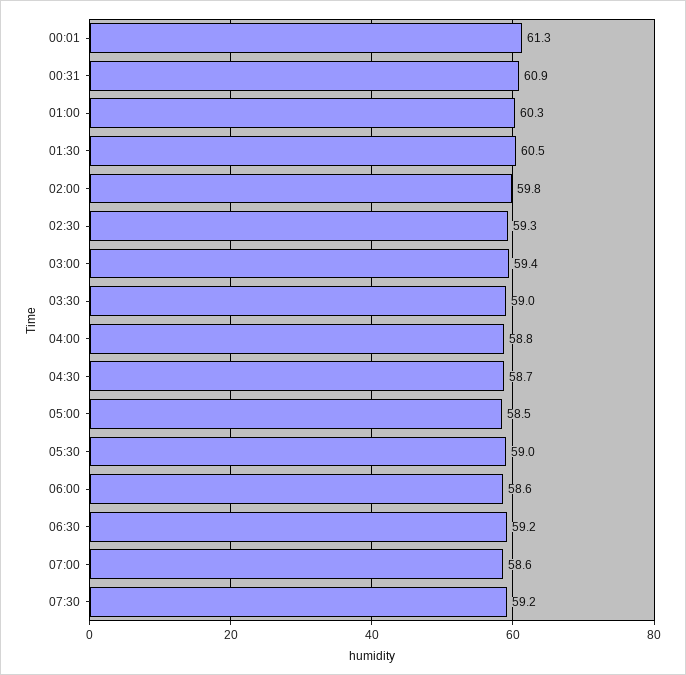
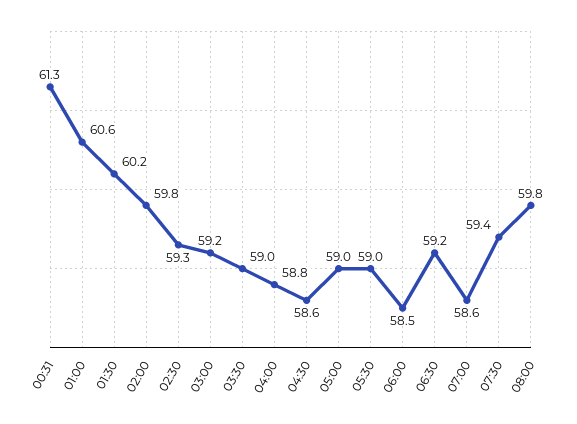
00:01: 61.3 -> none
00:31: 60.9 -> 61.3
01:00: 60.3 -> 60.6
01:30: 60.5 -> 60.2
03:00: 59.4 -> 59.2
04:30: 58.7 -> 58.6
05:00: 58.5 -> 59
06:00: 58.6 -> 58.5
07:30: 59.2 -> 59.4
08:00: none -> 59.8

